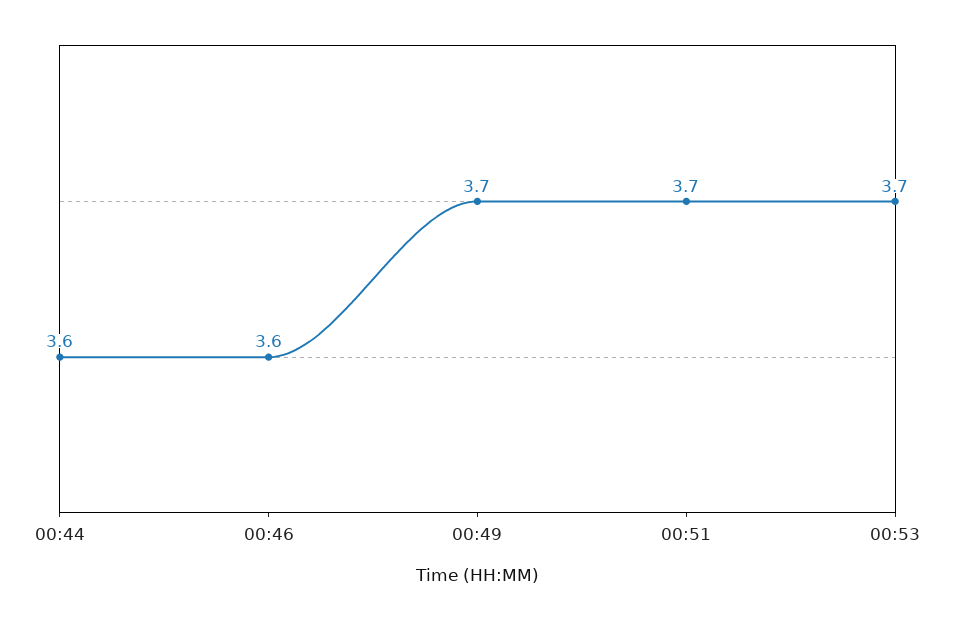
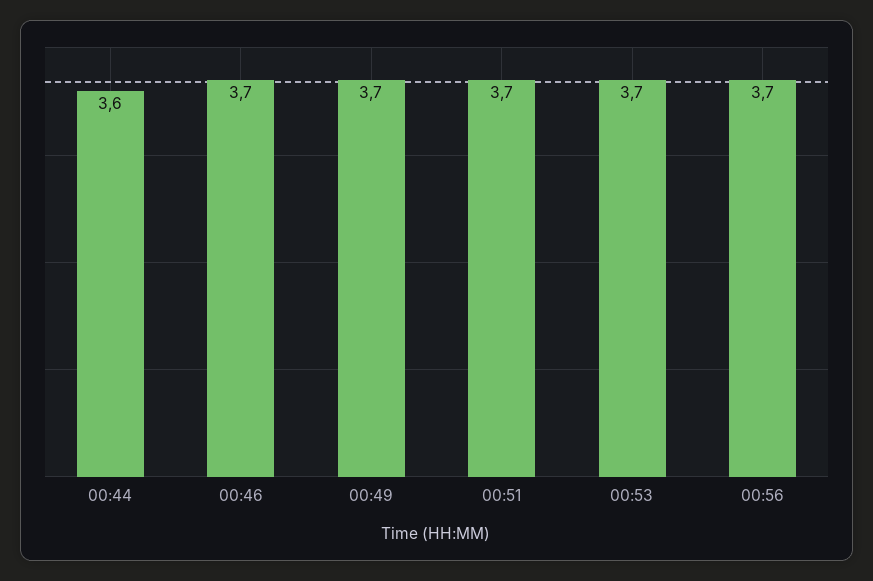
00:46: 3.6 -> 3.7
00:56: none -> 3.7

